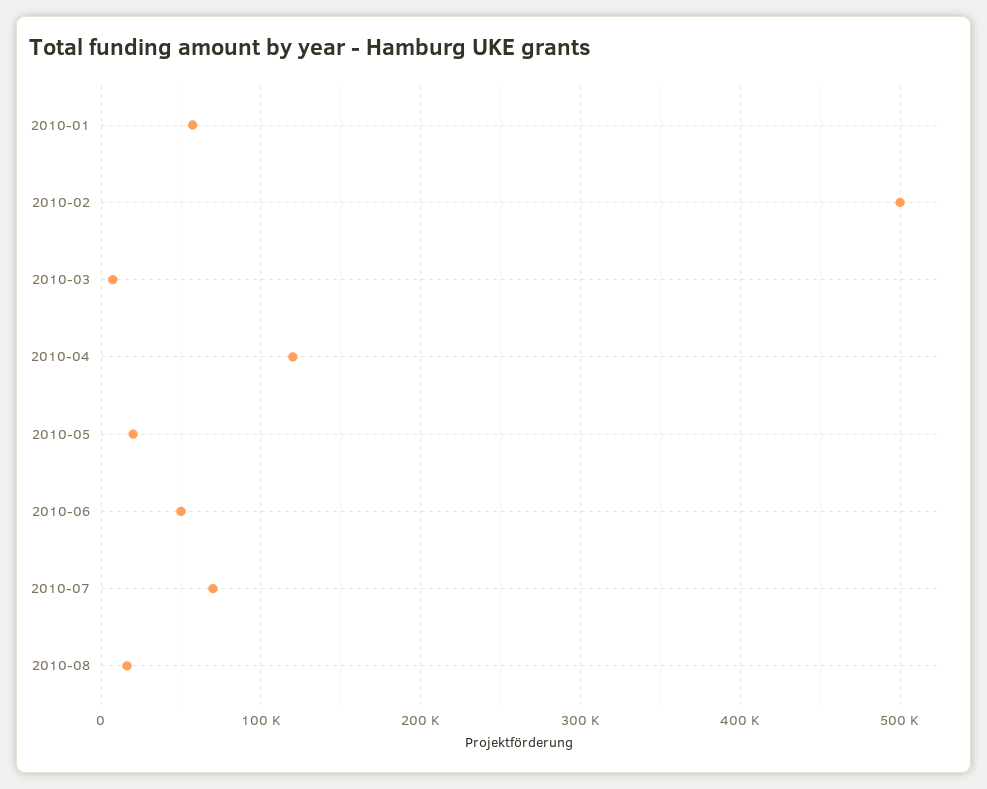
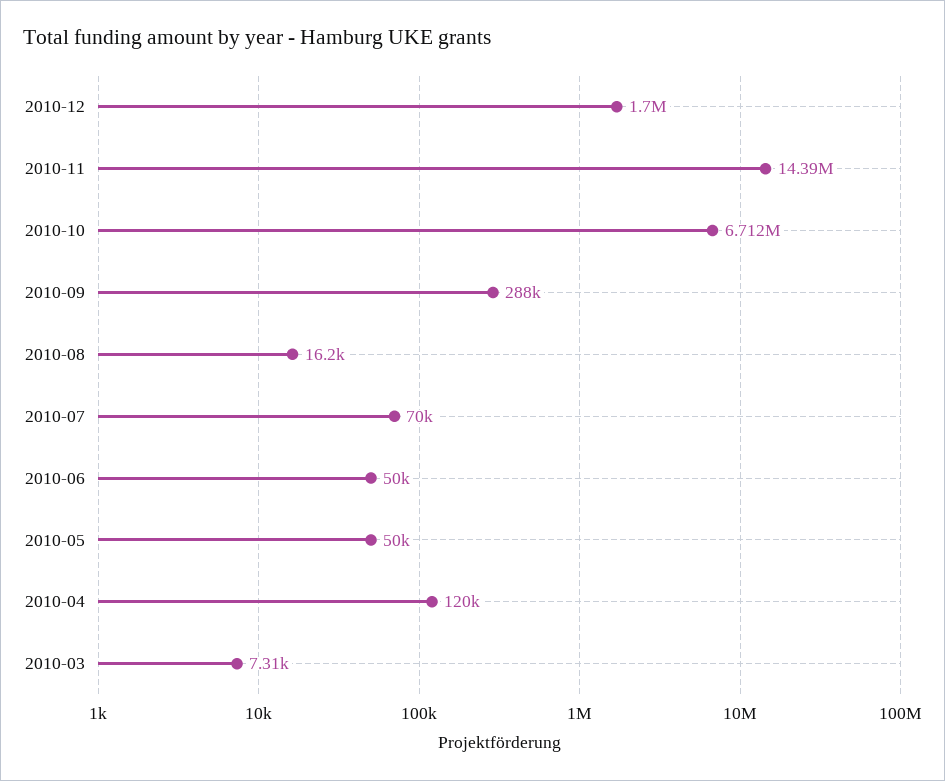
2010-01: 60000 -> none
2010-02: 500000 -> none
2010-05: 20000 -> 50000
2010-12: none -> 1700000
2010-11: none -> 14390000
2010-10: none -> 6712000
2010-09: none -> 288000

